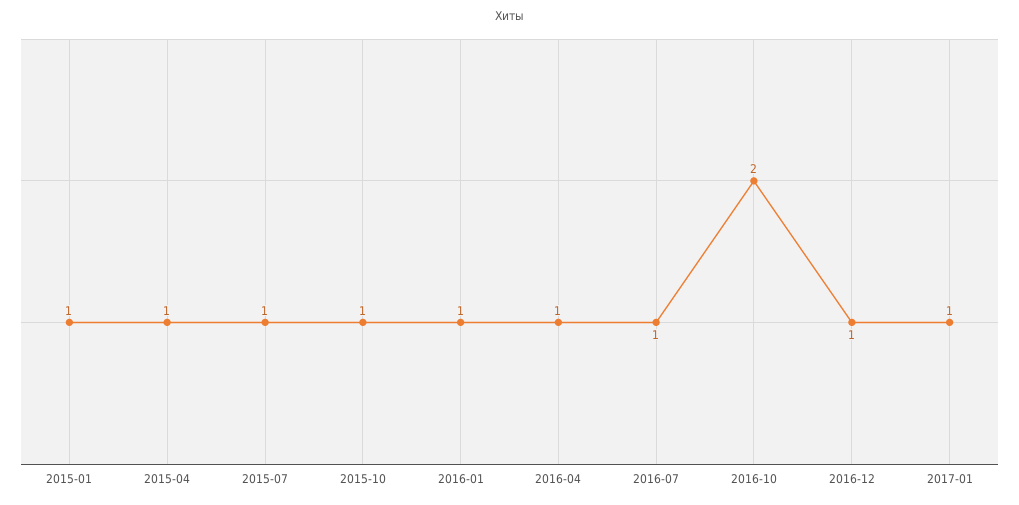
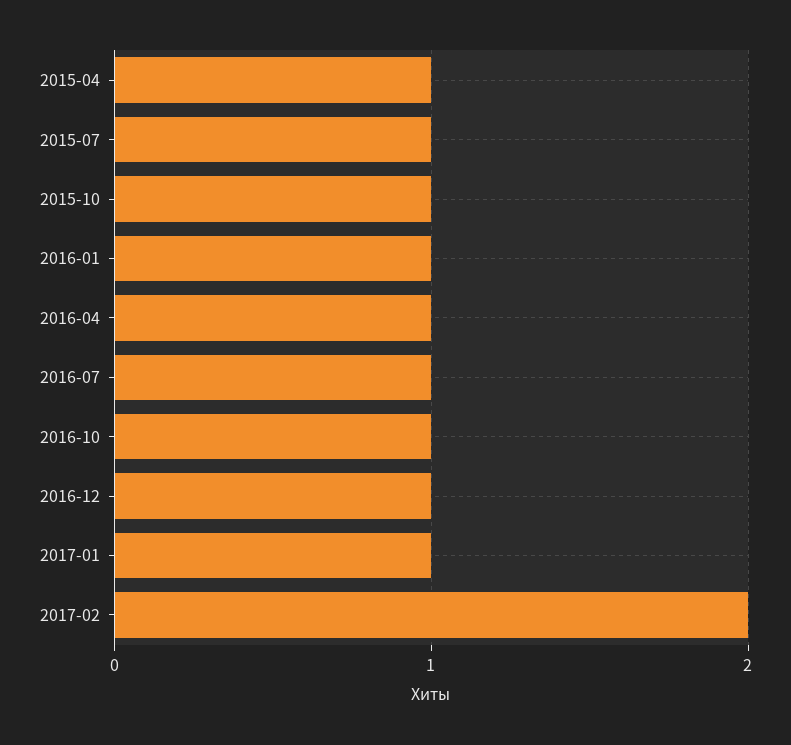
2015-01: 1 -> none
2016-10: 2 -> 1
2017-02: none -> 2

